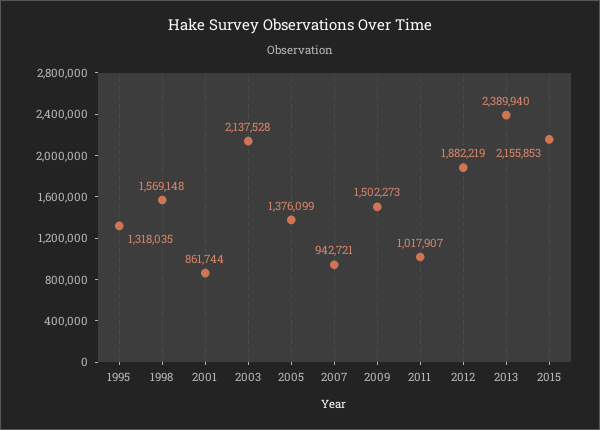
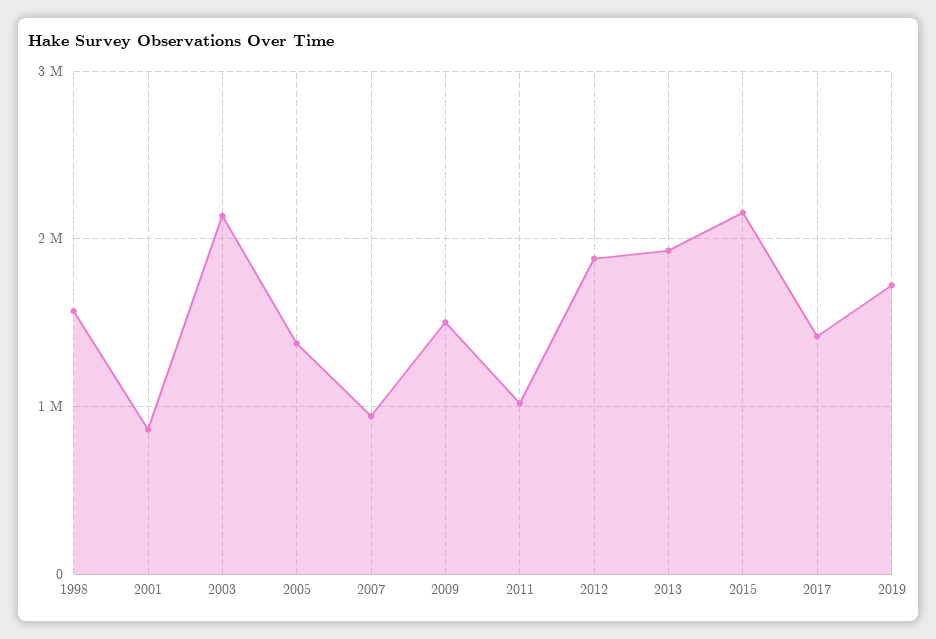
1995: 1318035 -> none
2013: 2389940 -> 1900000
2017: none -> 1400000
2019: none -> 1700000

